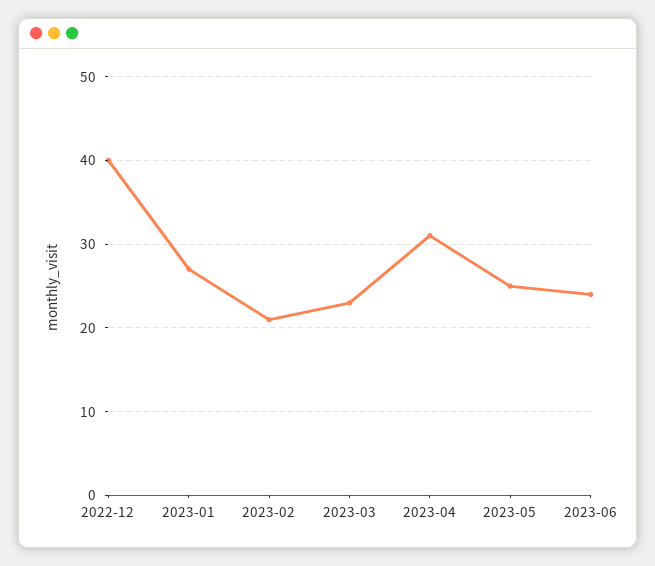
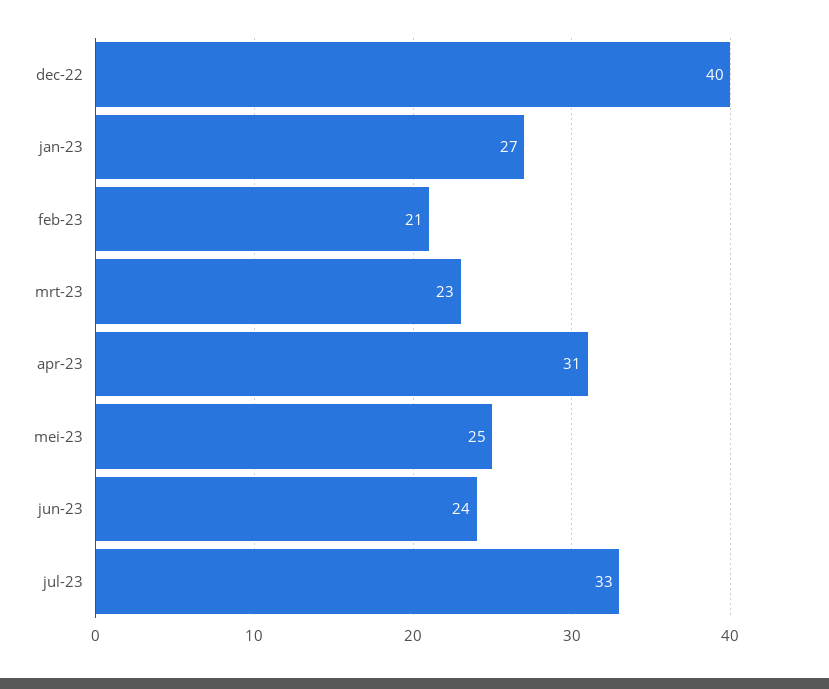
jul-23: none -> 33

